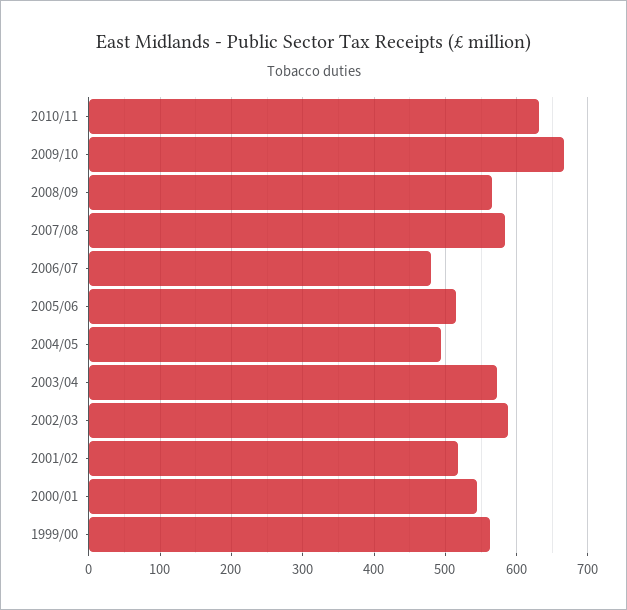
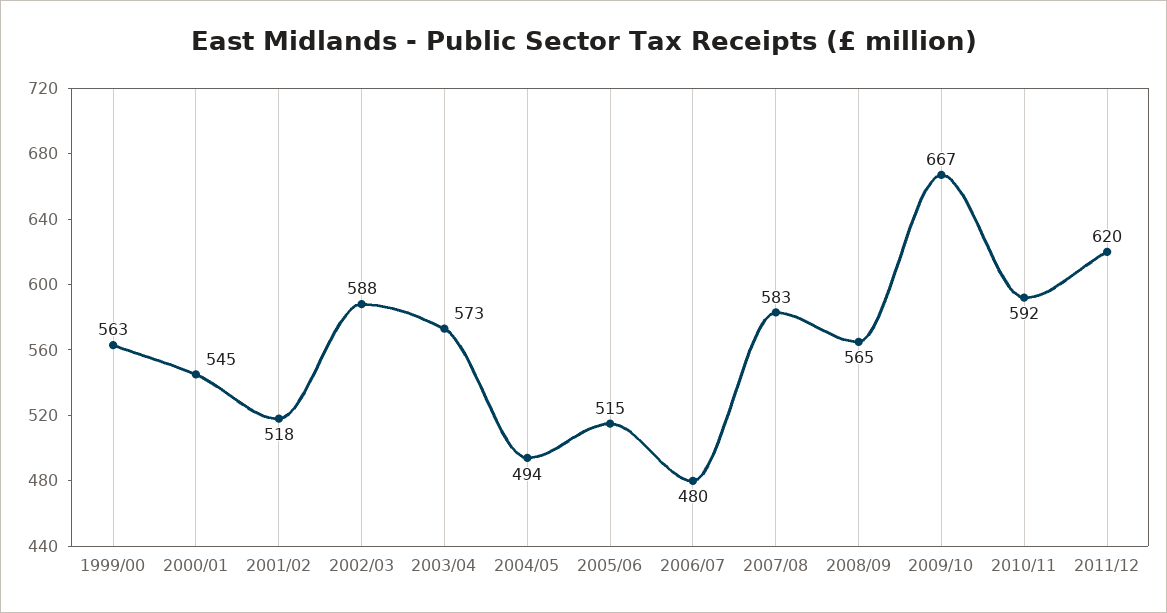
2010/11: 630 -> 592
2011/12: none -> 620

